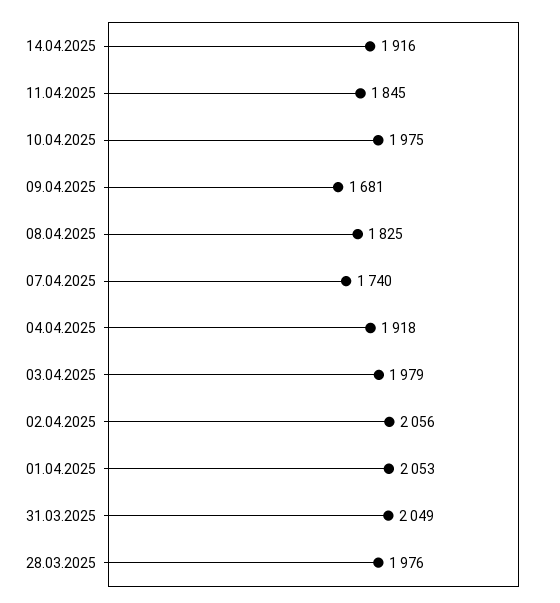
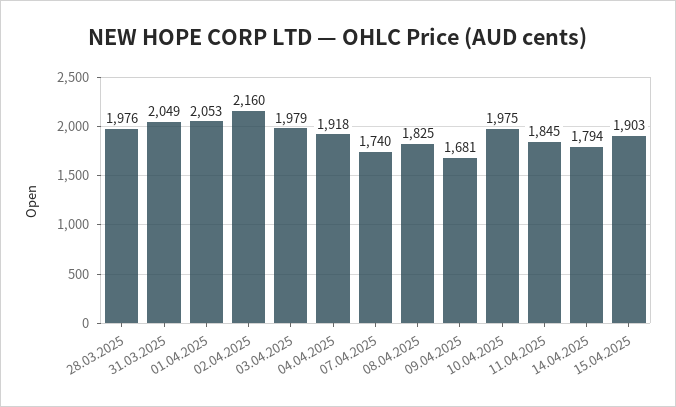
14.04.2025: 1916 -> 1794
02.04.2025: 2056 -> 2160
15.04.2025: none -> 1903

